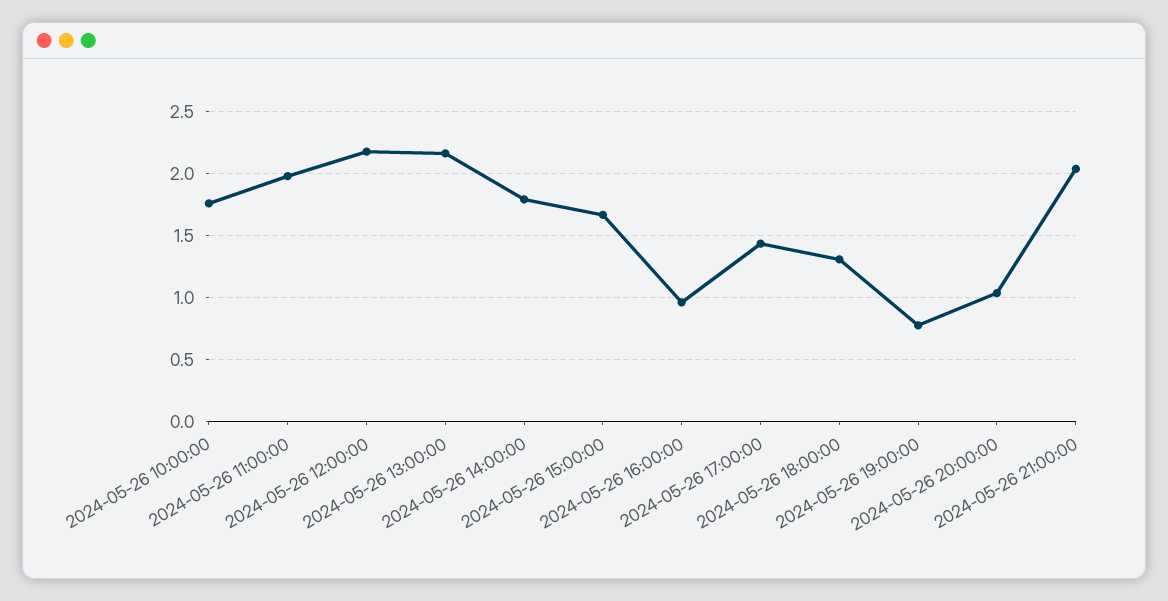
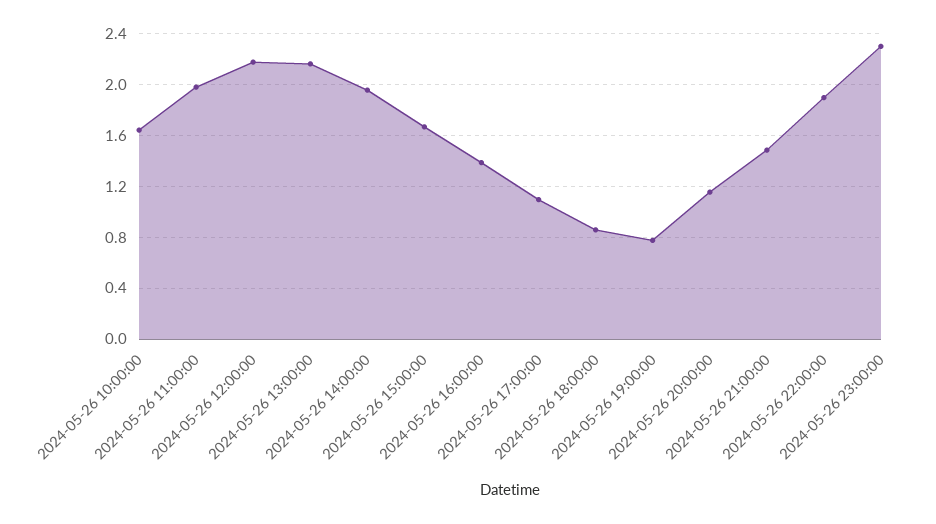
2024-05-26 10:00:00: 1.75 -> 1.65
2024-05-26 14:00:00: 1.8 -> 1.95
2024-05-26 16:00:00: 0.95 -> 1.4
2024-05-26 17:00:00: 1.45 -> 1.1
2024-05-26 18:00:00: 1.3 -> 0.85
2024-05-26 20:00:00: 1.05 -> 1.15
2024-05-26 21:00:00: 2.05 -> 1.5
2024-05-26 22:00:00: none -> 1.9
2024-05-26 23:00:00: none -> 2.3

